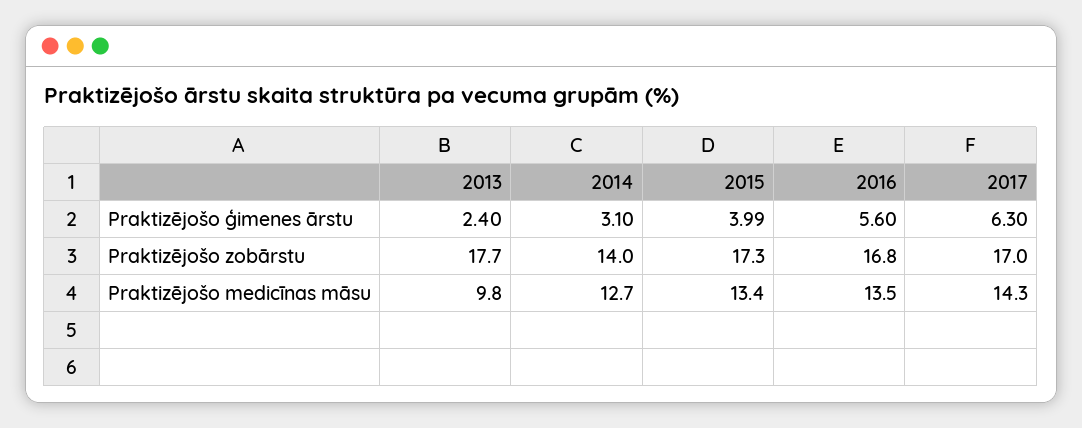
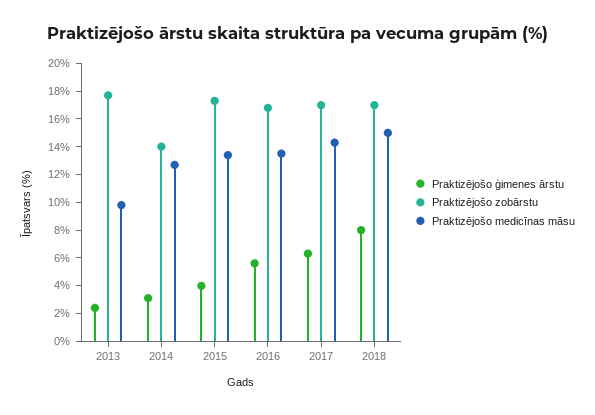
Praktizējošo ģimenes ārstu, 2018: none -> 8
Praktizējošo zobārstu, 2018: none -> 17
Praktizējošo medicīnas māsu, 2018: none -> 15

